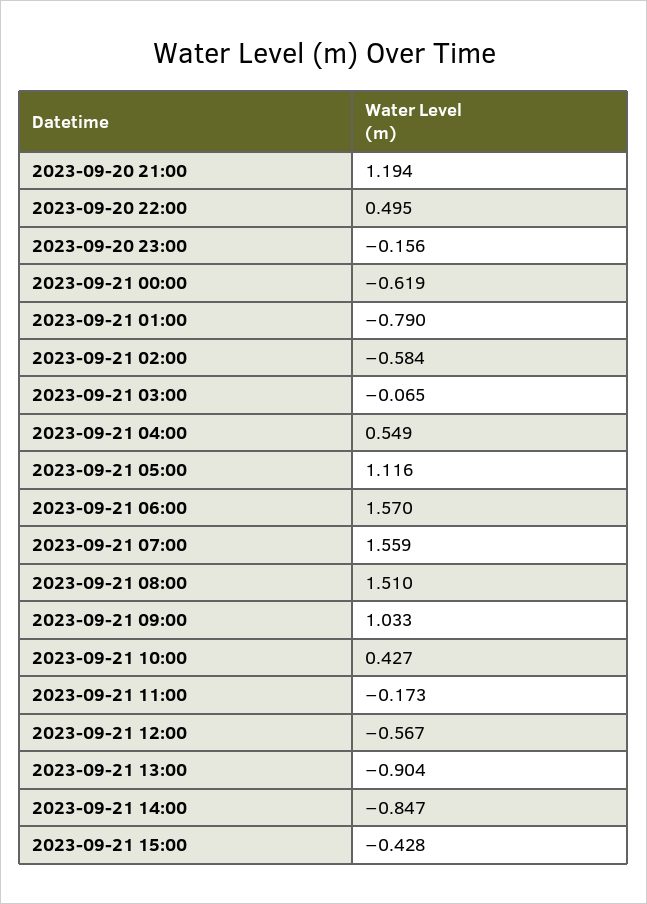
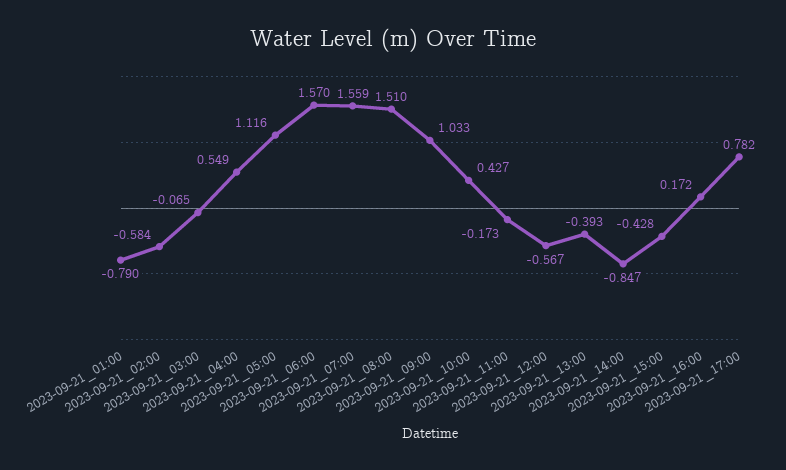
2023-09-20 21:00: 1.194 -> none
2023-09-20 22:00: 0.495 -> none
2023-09-20 23:00: -0.156 -> none
2023-09-21 00:00: -0.619 -> none
2023-09-21 13:00: -0.904 -> -0.393
2023-09-21_16:00: none -> 0.172
2023-09-21_17:00: none -> 0.782

